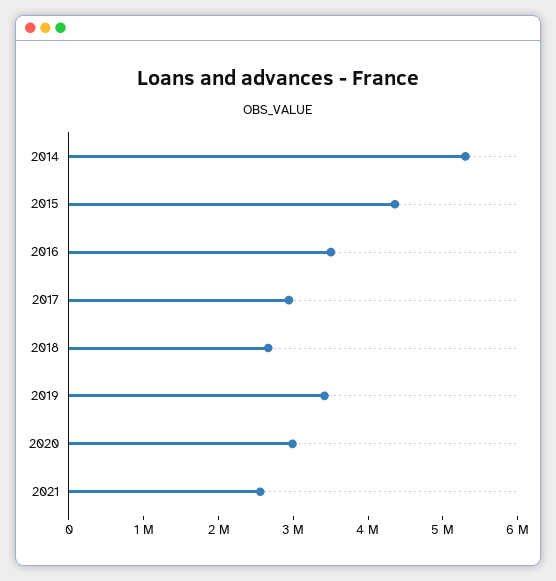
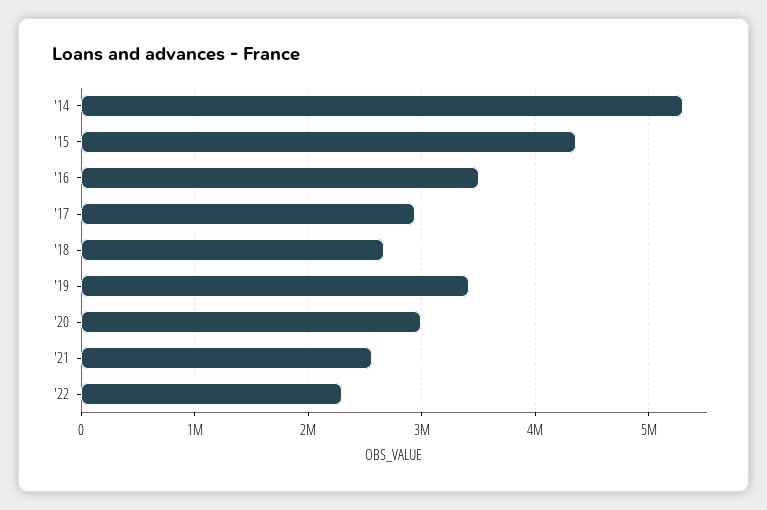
'22: none -> 2300000

